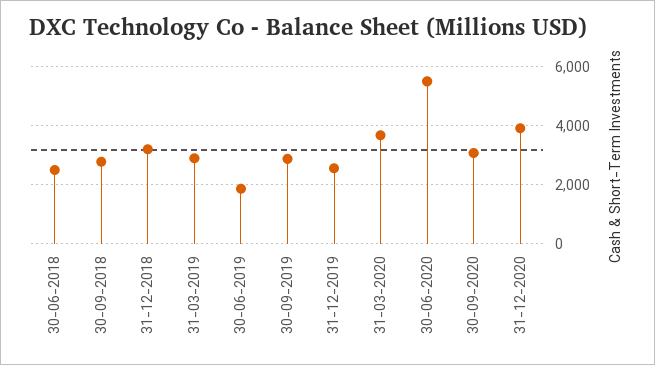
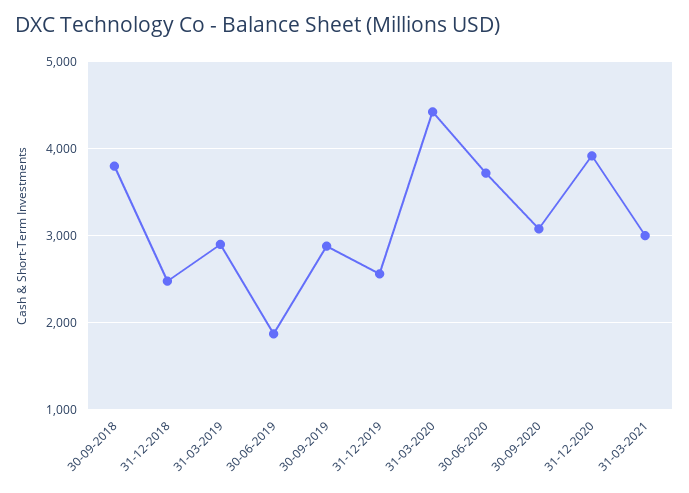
30-06-2018: 2500 -> none
30-09-2018: 2750 -> 3800
31-12-2018: 3250 -> 2500
31-03-2020: 3750 -> 4400
30-06-2020: 5500 -> 3700
31-03-2021: none -> 3000

